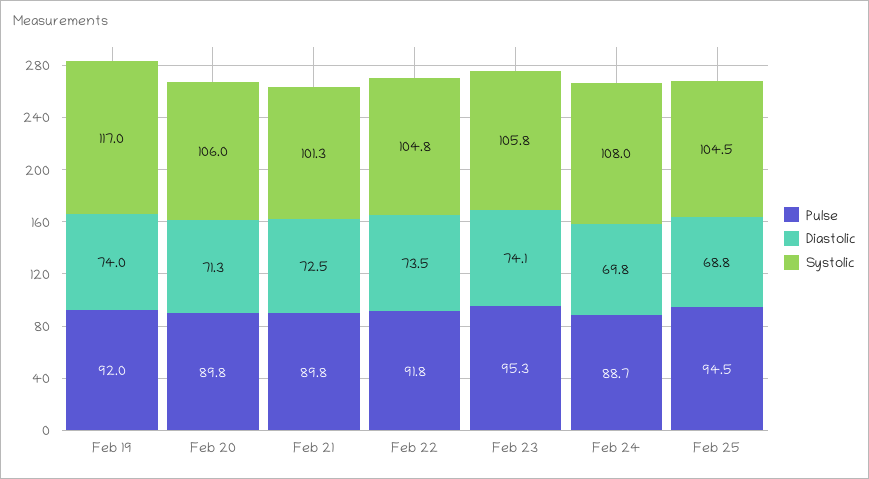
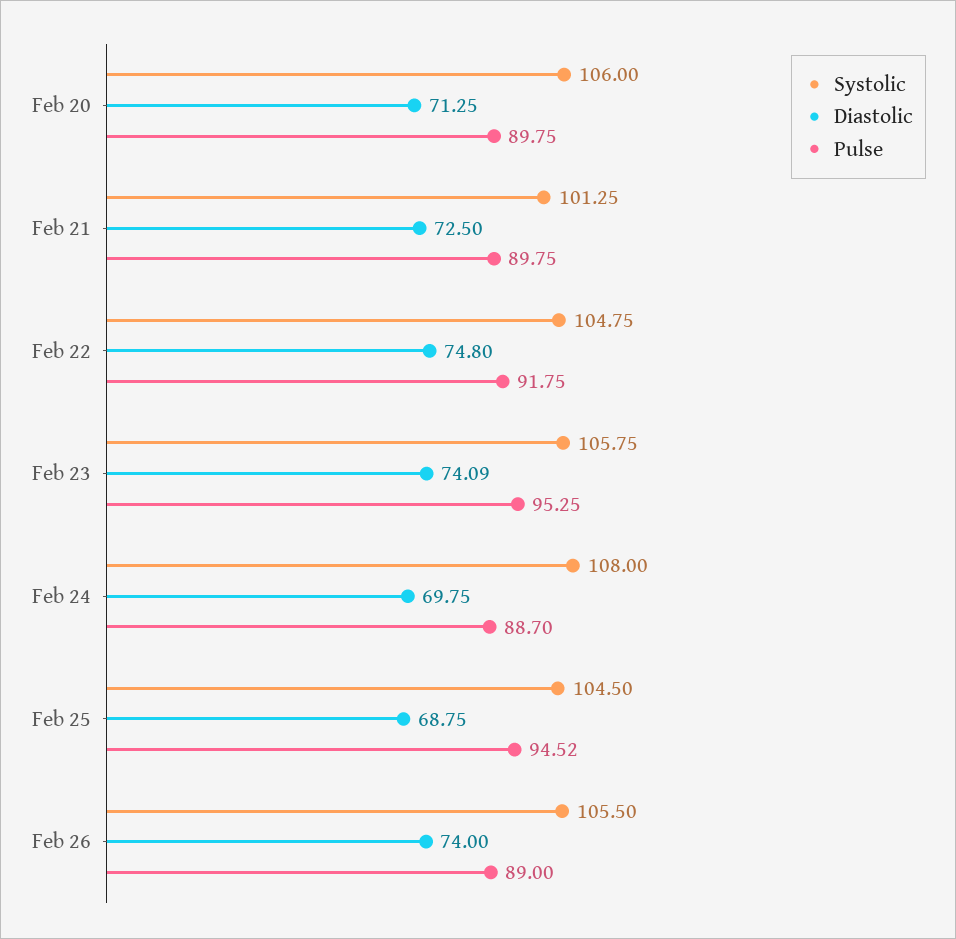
Pulse, Feb 19: 92 -> none
Diastolic, Feb 19: 74 -> none
Systolic, Feb 19: 117 -> none
Diastolic, Feb 22: 73.5 -> 74.8
Systolic, Feb 26: none -> 105.5
Diastolic, Feb 26: none -> 74
Pulse, Feb 26: none -> 89

